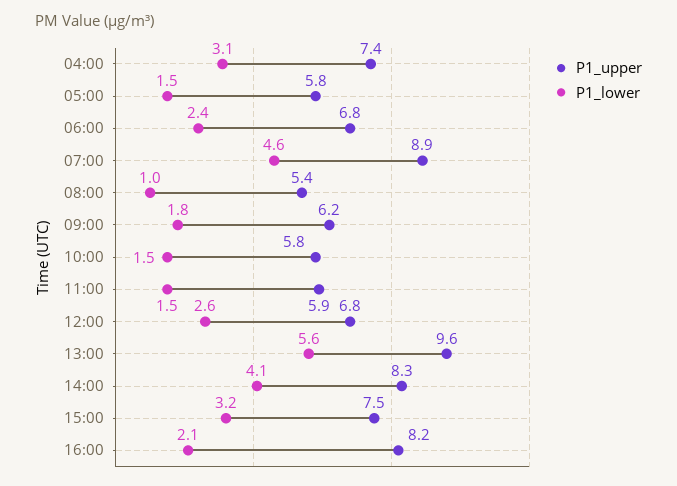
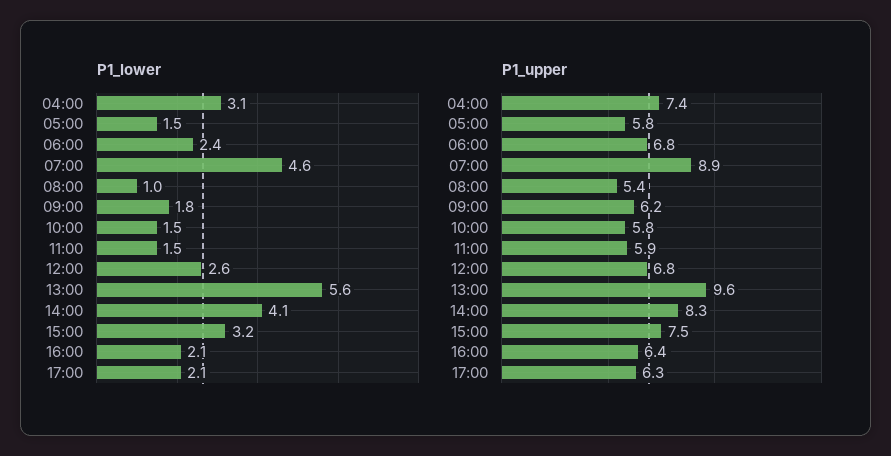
P1_upper, 16:00: 8.2 -> 6.4
P1_lower, 17:00: none -> 2.1
P1_upper, 17:00: none -> 6.3

